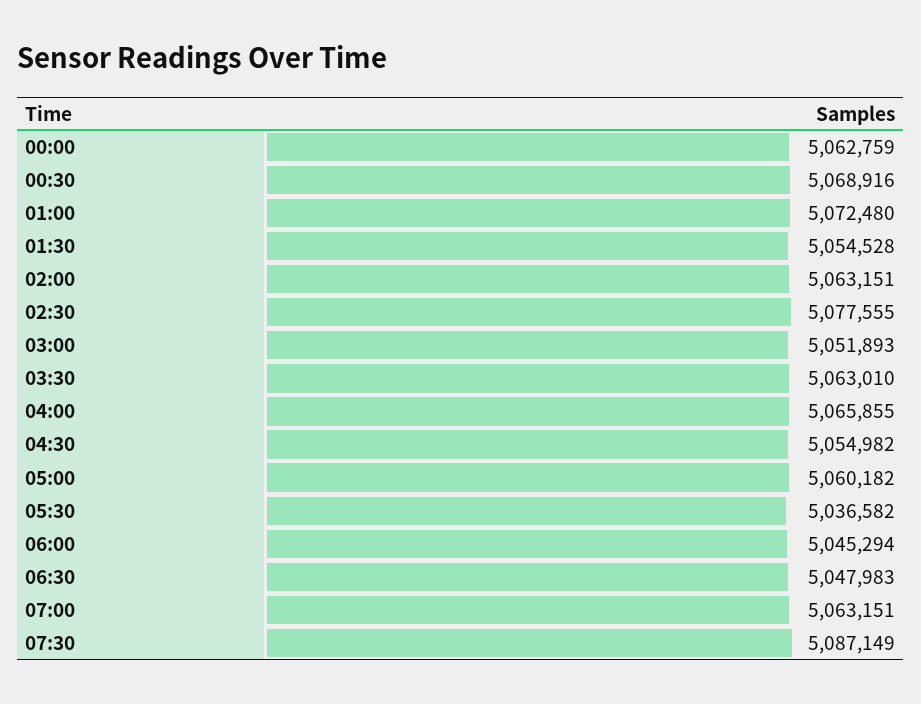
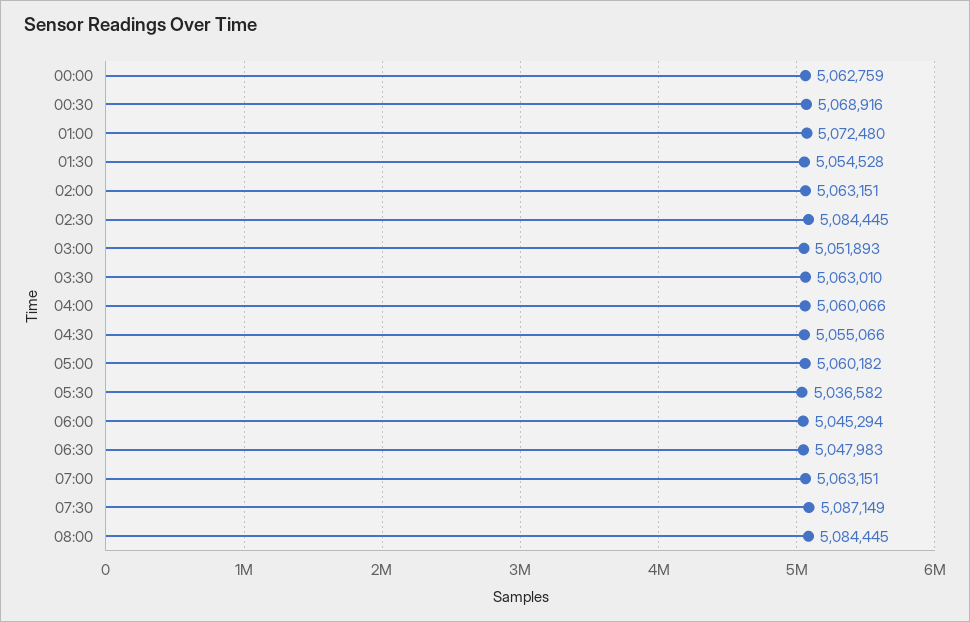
02:30: 5077555 -> 5084445
04:00: 5065855 -> 5060066
04:30: 5054982 -> 5055066
08:00: none -> 5084445

